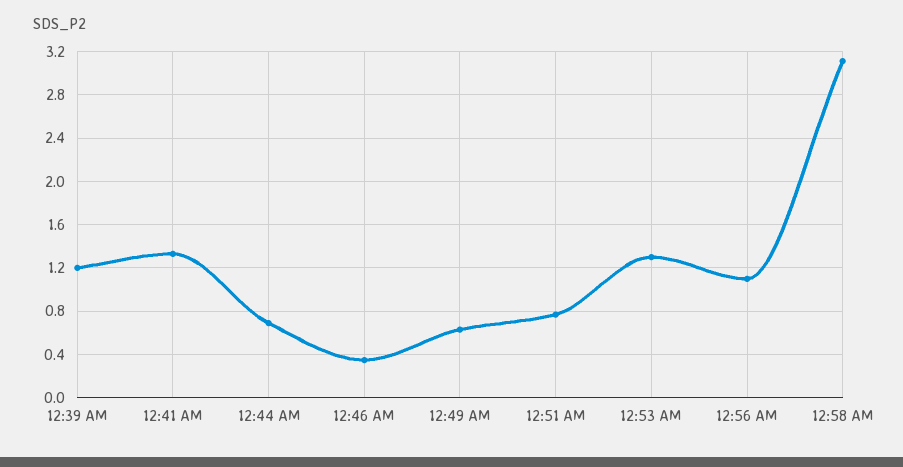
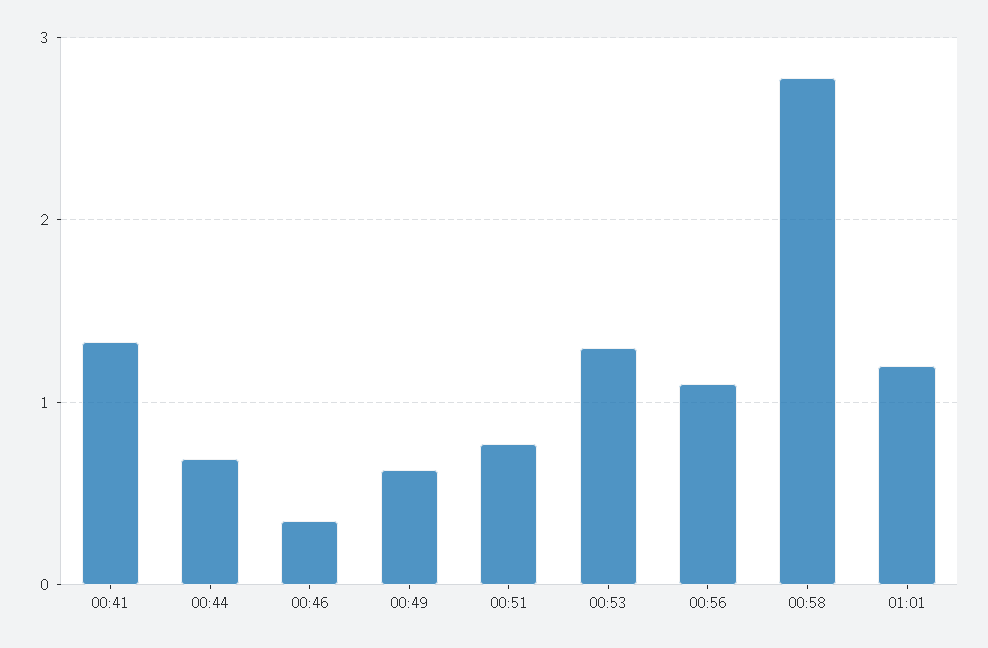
12:39 AM: 1.2 -> none
12:58 AM: 3.1 -> 2.8
01:01: none -> 1.2

